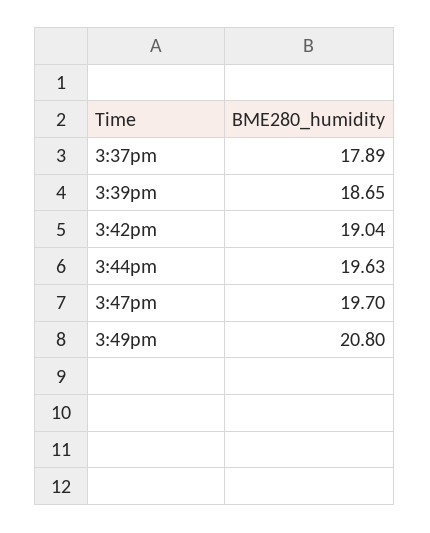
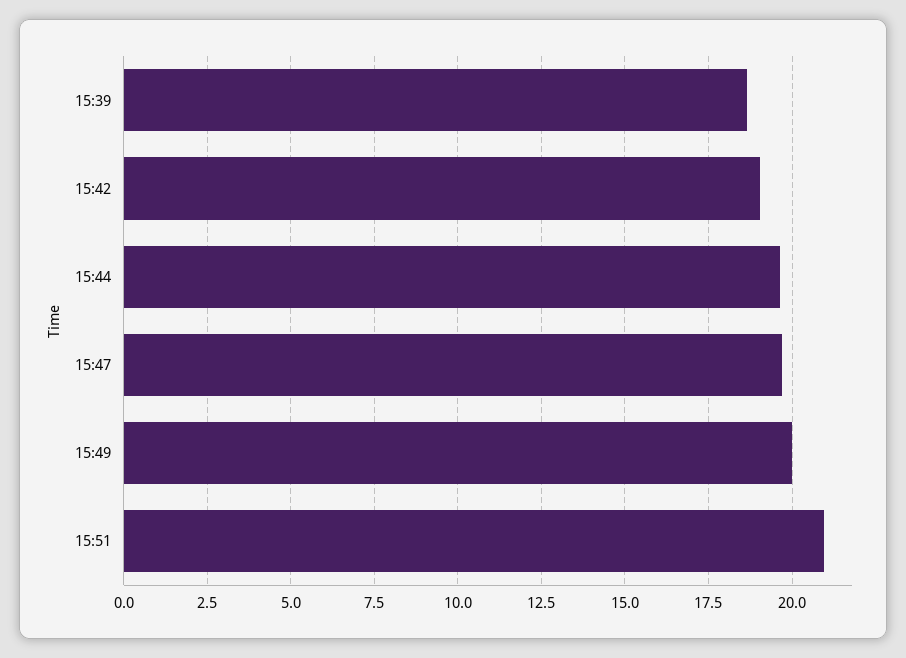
3:37pm: 17.89 -> none
3:49pm: 20.8 -> 20
15:51: none -> 21

